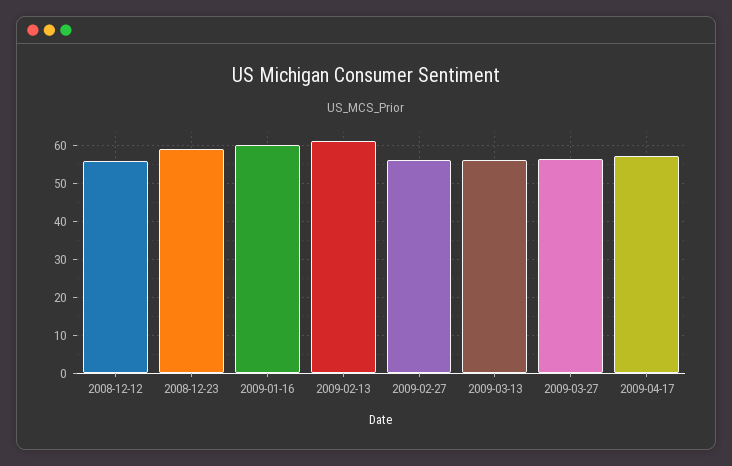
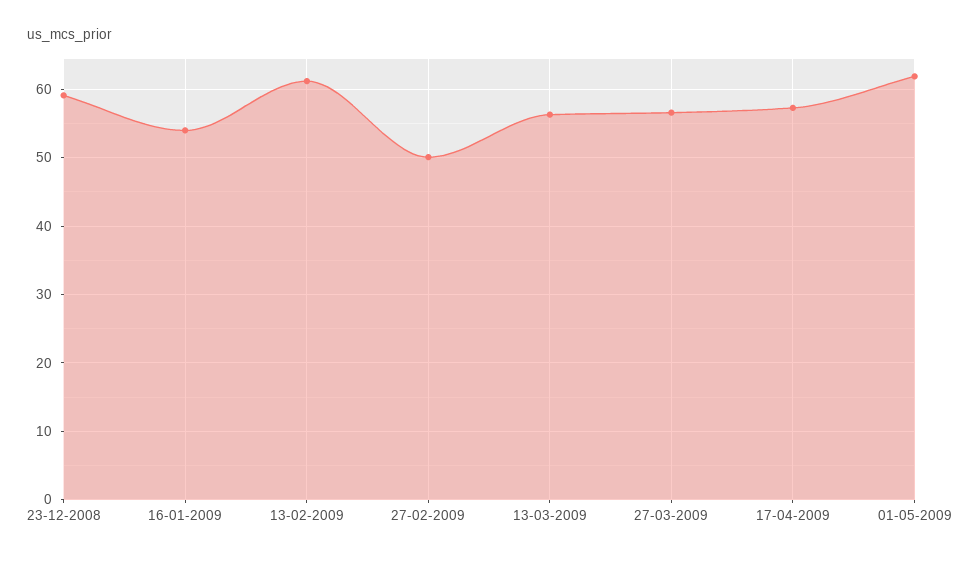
2008-12-12: 56 -> none
2009-01-16: 60 -> 54
2009-02-27: 56 -> 50
01-05-2009: none -> 62

